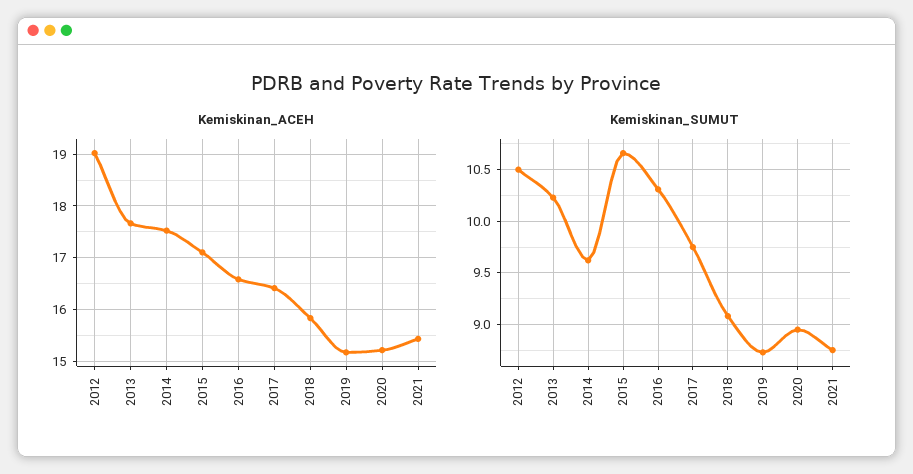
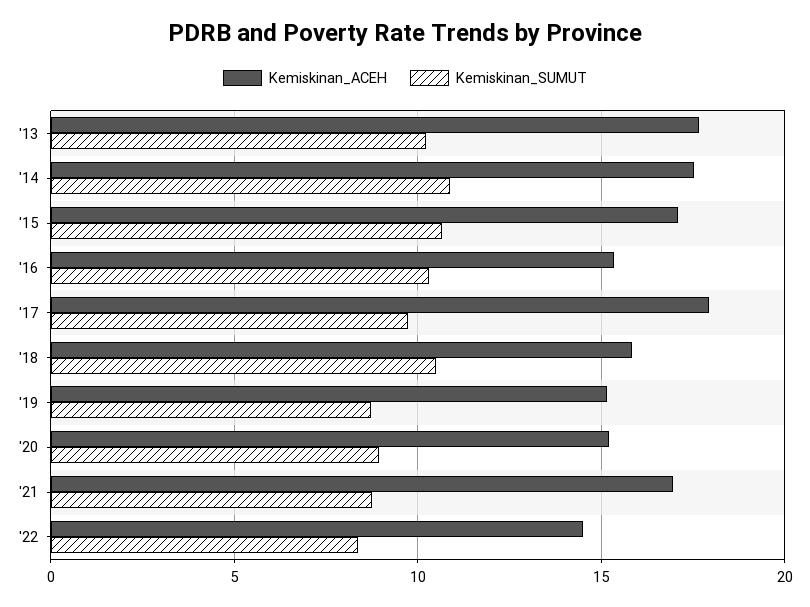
Kemiskinan_ACEH, 2012: 19 -> none
Kemiskinan_ACEH, 2016: 16.6 -> 15.5
Kemiskinan_ACEH, 2017: 16.4 -> 18
Kemiskinan_ACEH, 2021: 15.4 -> 17
Kemiskinan_SUMUT, 2012: 10.5 -> none
Kemiskinan_SUMUT, 2014: 9.6 -> 11
Kemiskinan_SUMUT, 2018: 9.1 -> 10.5
Kemiskinan_ACEH, '22: none -> 14.5
Kemiskinan_SUMUT, '22: none -> 8.5

